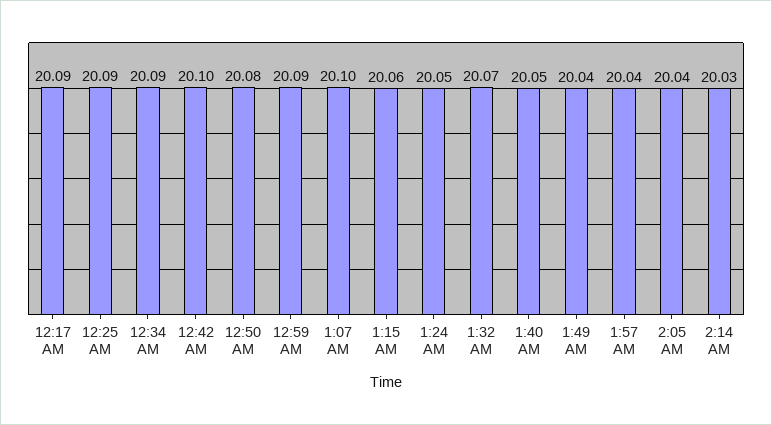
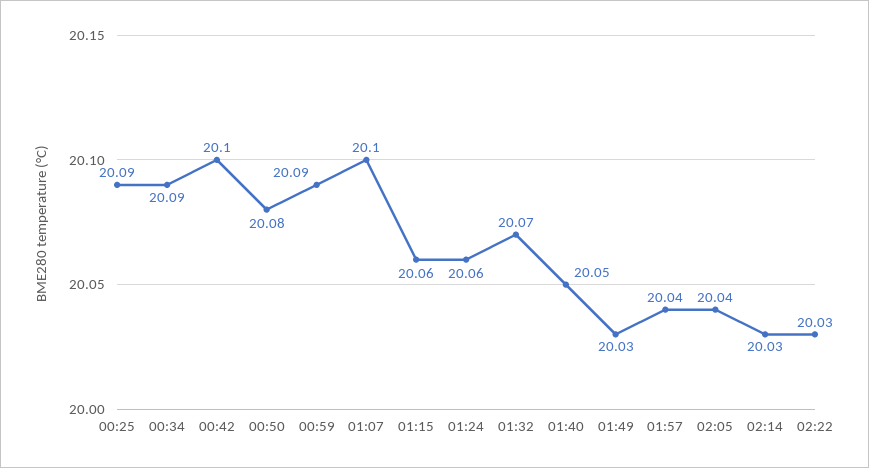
12:17 AM: 20.09 -> none
1:24 AM: 20.05 -> 20.06
1:49 AM: 20.04 -> 20.03
02:22: none -> 20.03

